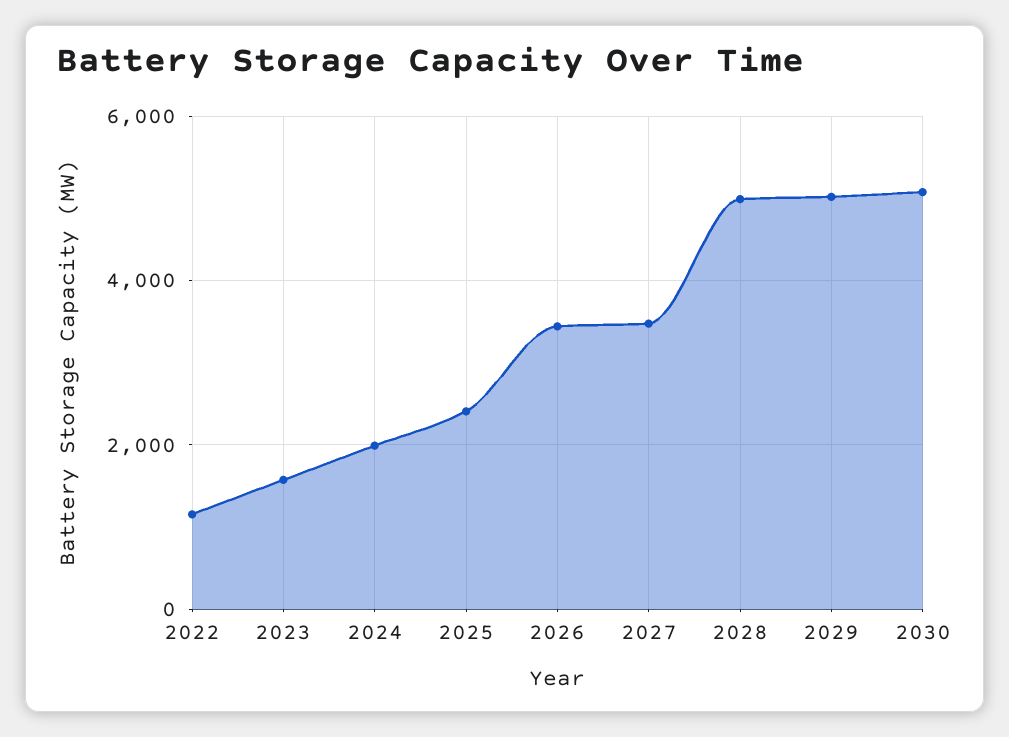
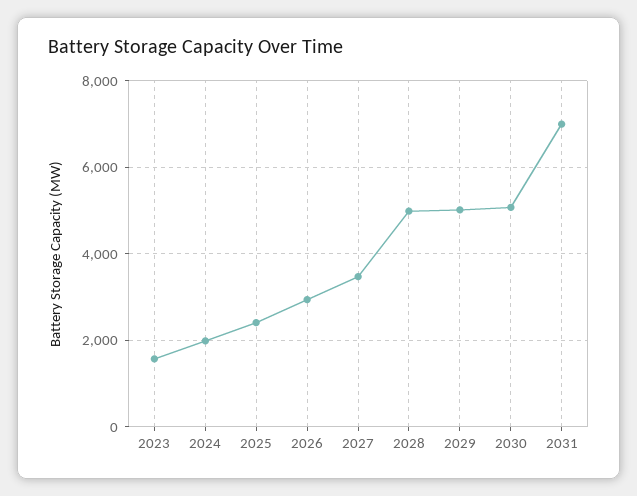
2022: 1200 -> none
2026: 3400 -> 3000
2031: none -> 7000

